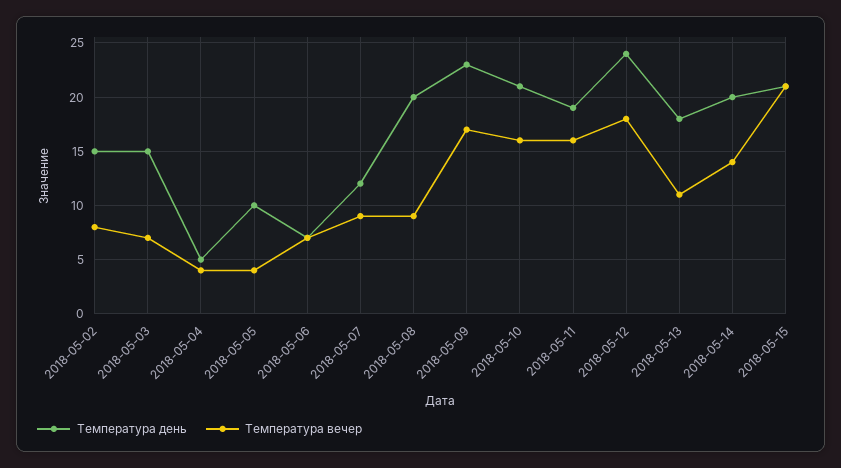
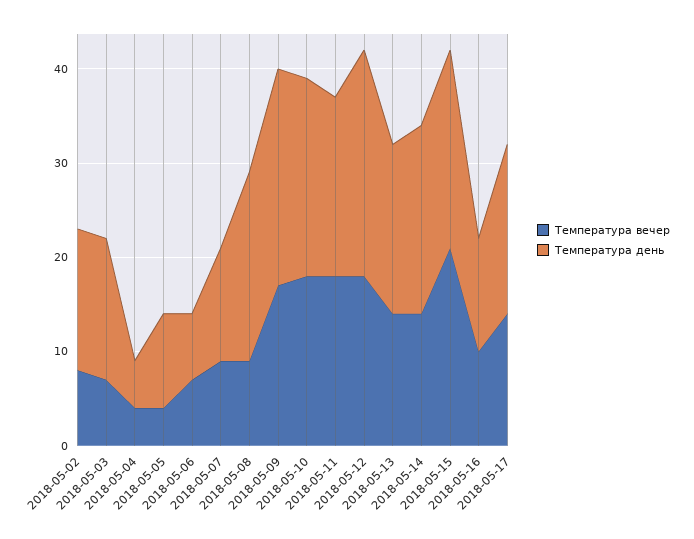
Температура вечер, 2018-05-10: 16 -> 18
Температура вечер, 2018-05-11: 16 -> 18
Температура вечер, 2018-05-13: 11 -> 14
Температура вечер, 2018-05-16: none -> 10
Температура день, 2018-05-16: none -> 12
Температура вечер, 2018-05-17: none -> 14
Температура день, 2018-05-17: none -> 18

